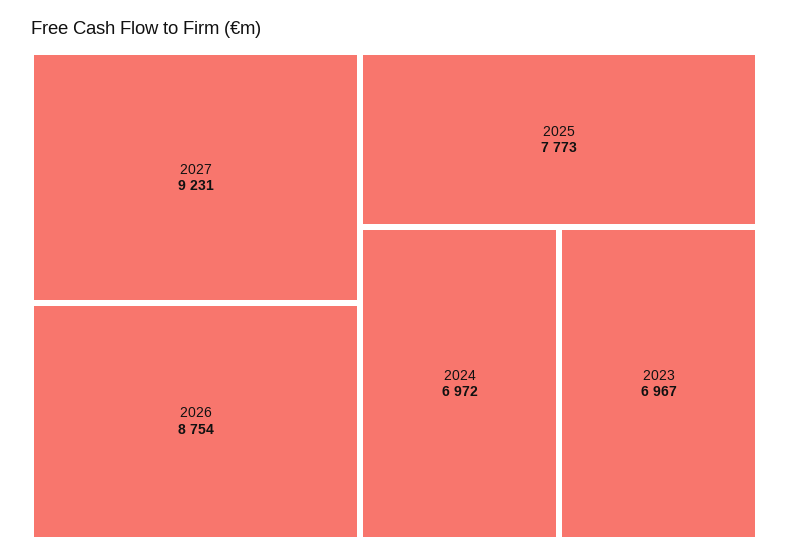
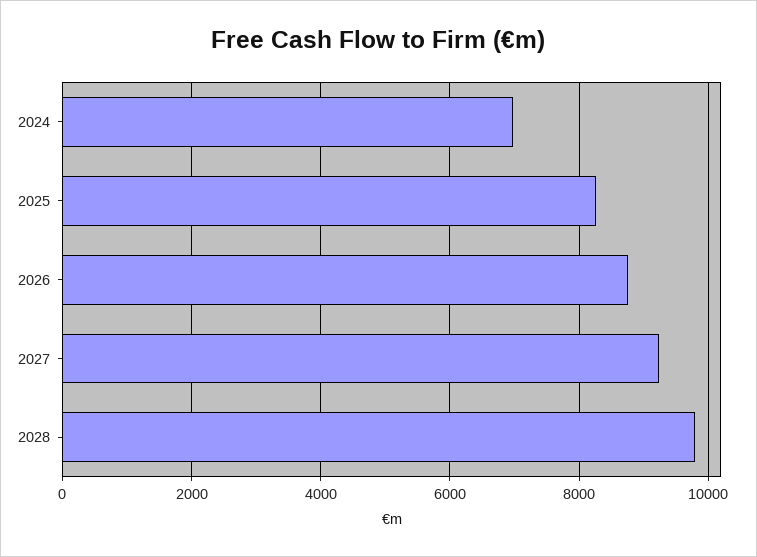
2025: 7773 -> 8200
2023: 6967 -> none
2028: none -> 9800

